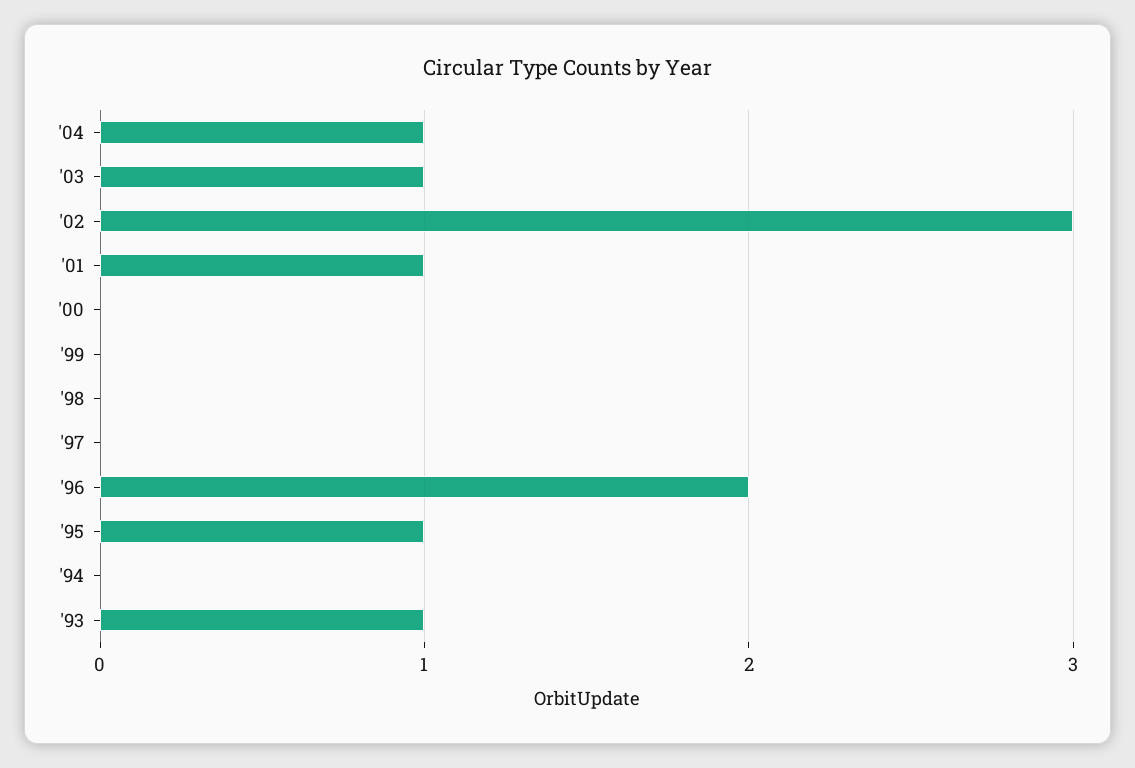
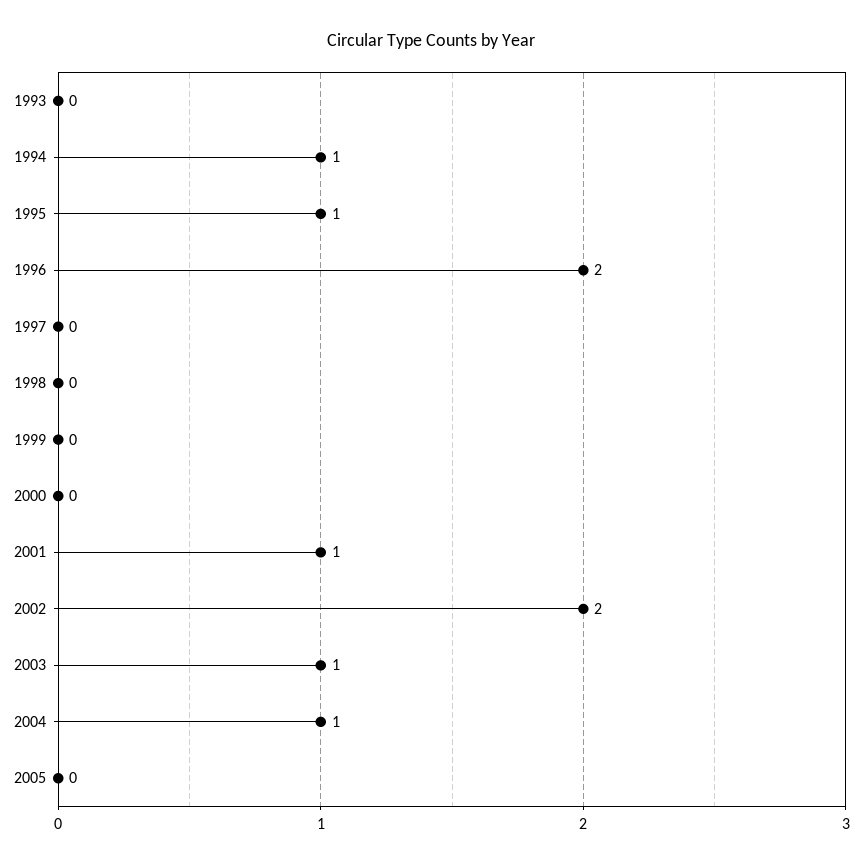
'02: 3 -> 2
'94: 0 -> 1
'93: 1 -> 0
2005: none -> 0

